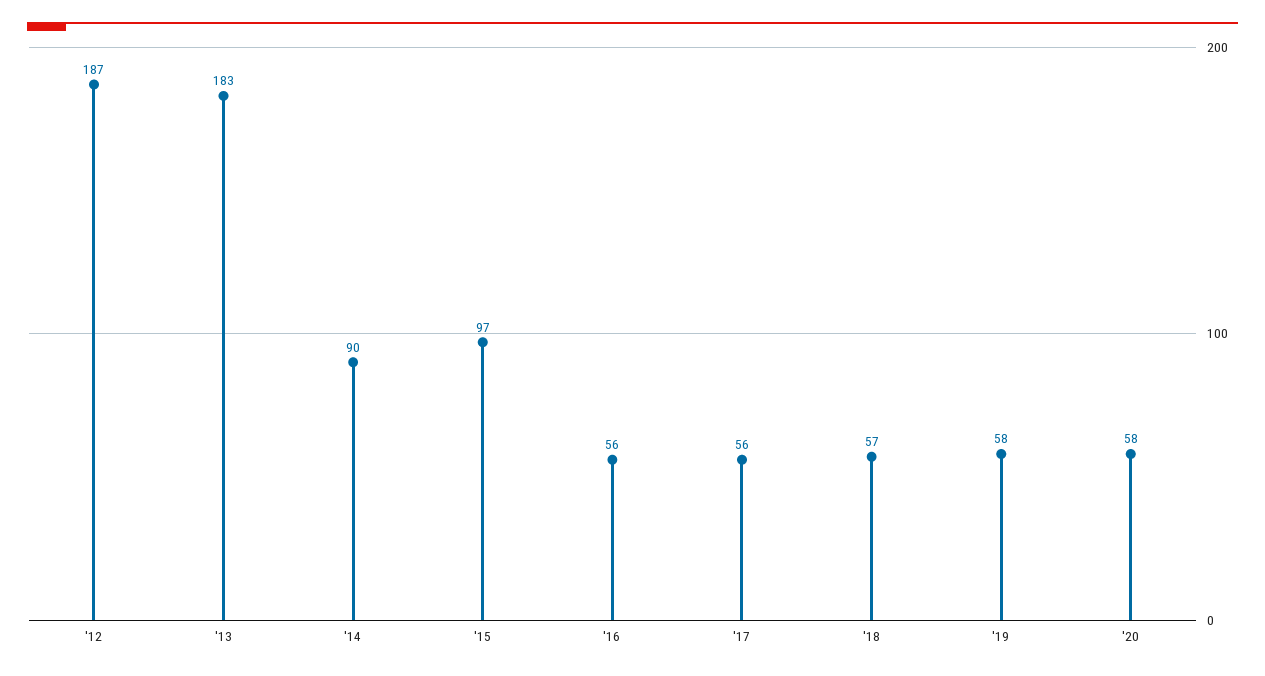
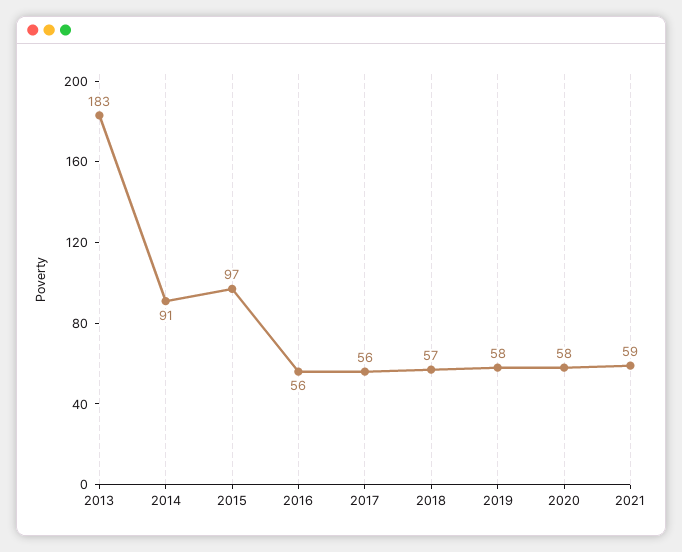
'12: 187 -> none
'14: 90 -> 91
2021: none -> 59

